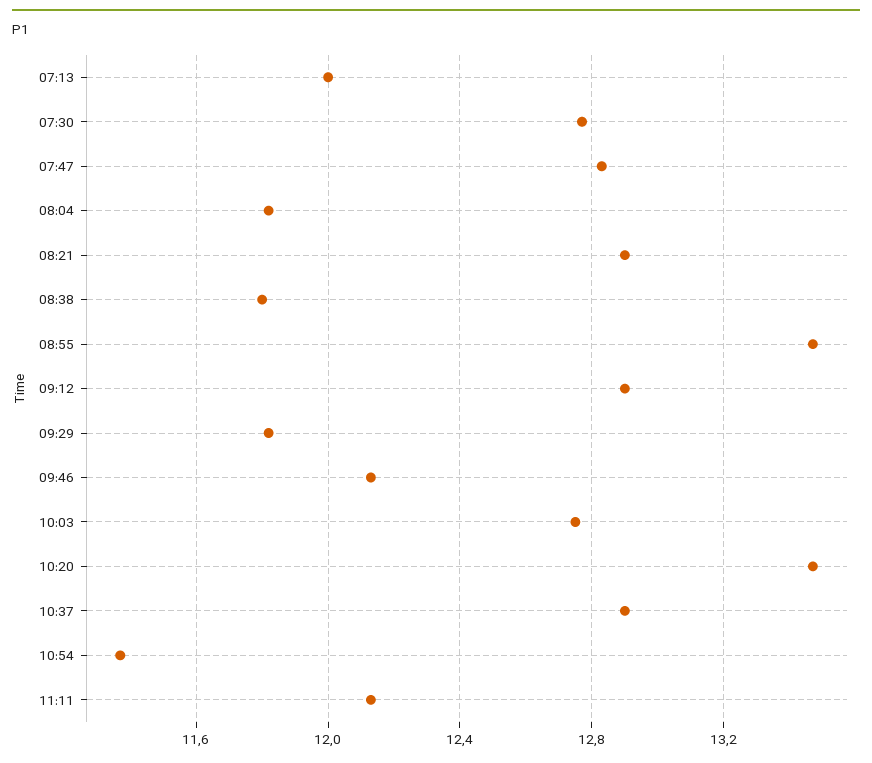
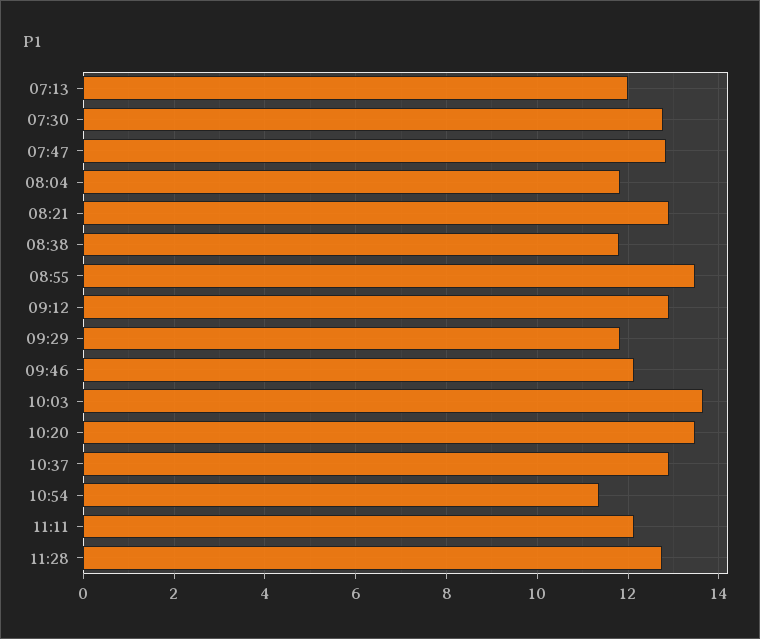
10:03: 12.75 -> 13.6
11:28: none -> 12.8

